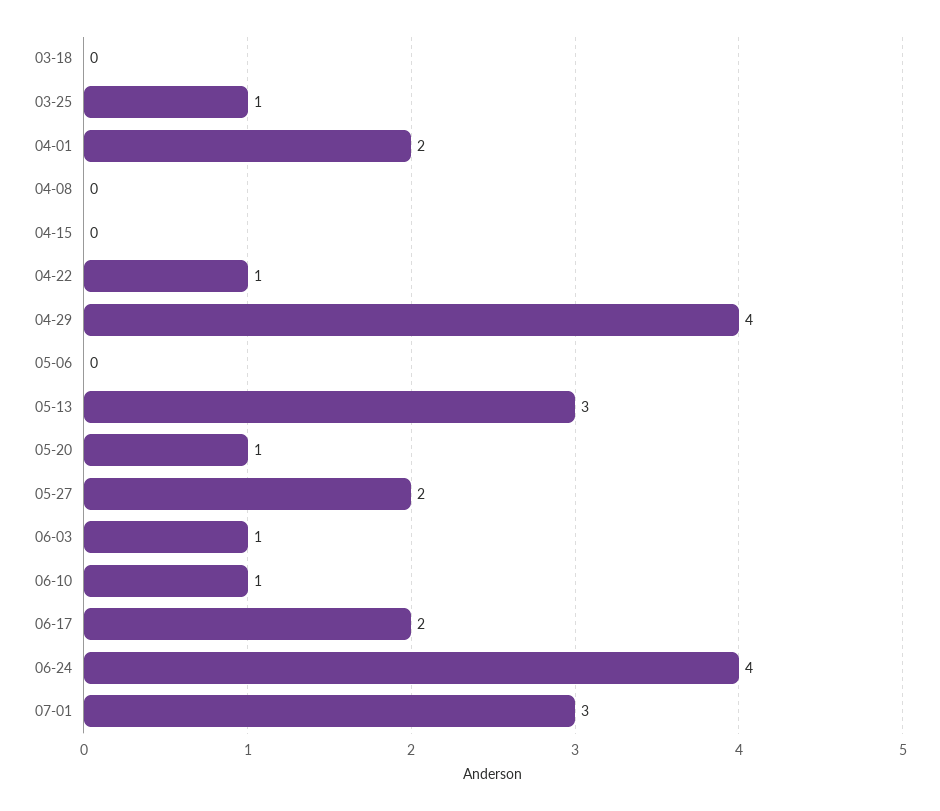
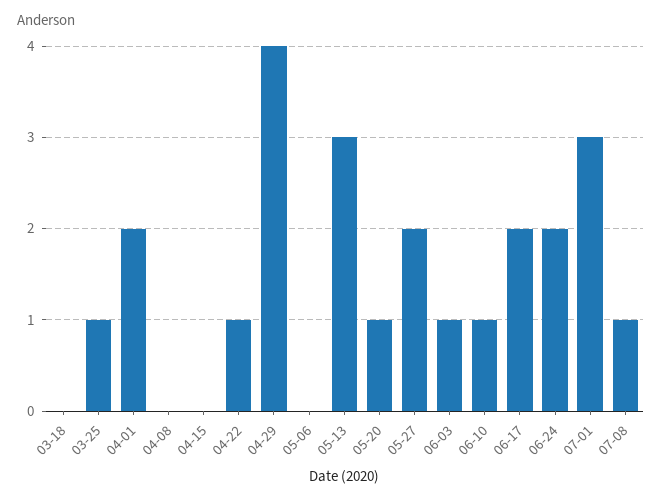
06-24: 4 -> 2
07-08: none -> 1

